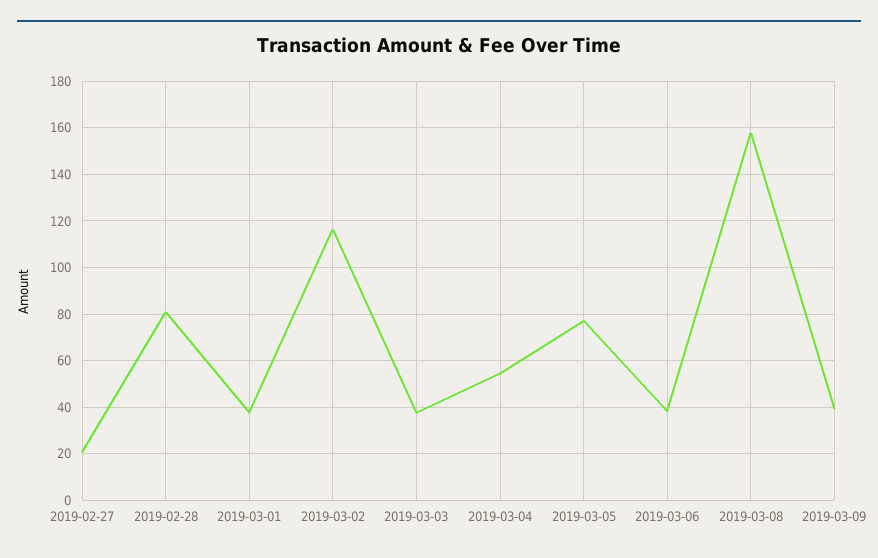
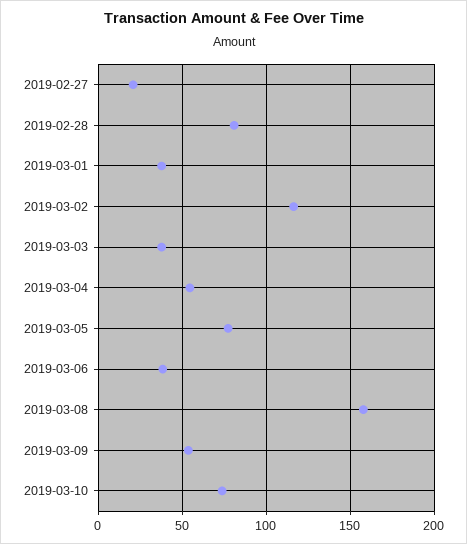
2019-03-09: 40 -> 55
2019-03-10: none -> 75

